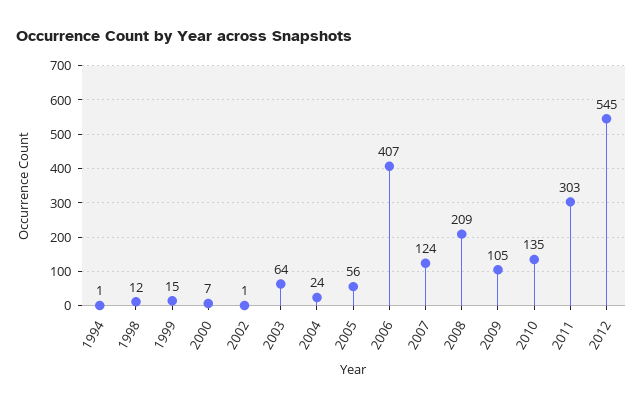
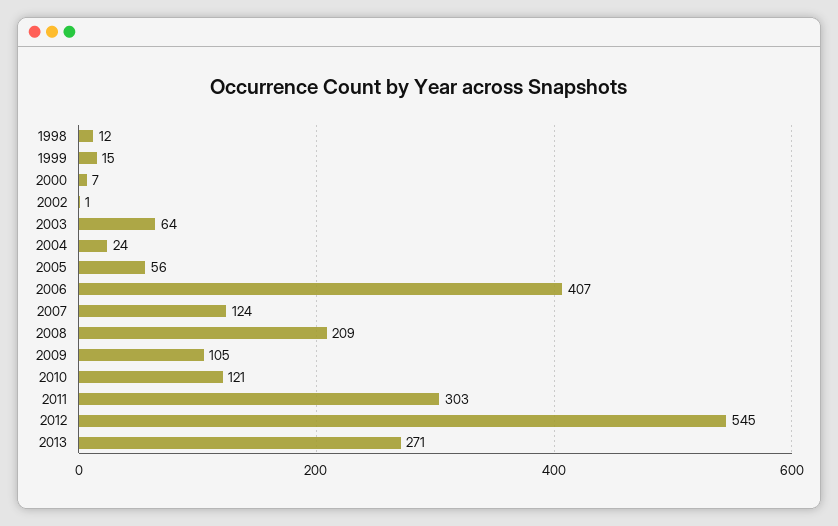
1994: 1 -> none
2010: 135 -> 121
2013: none -> 271

